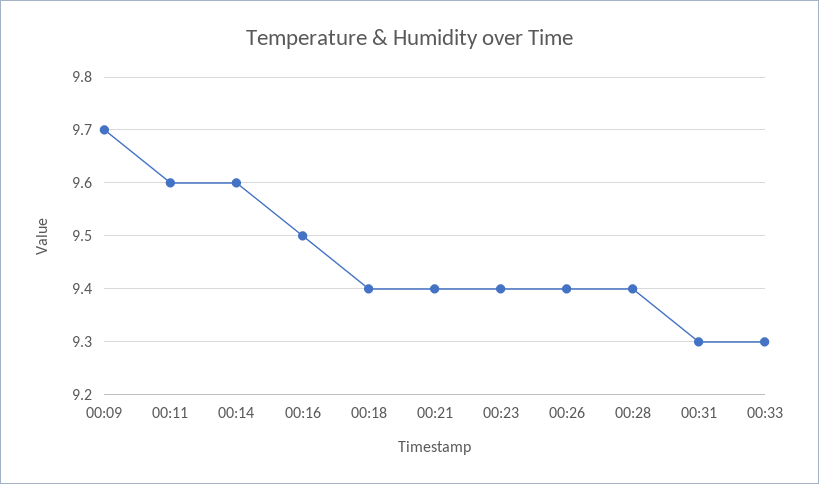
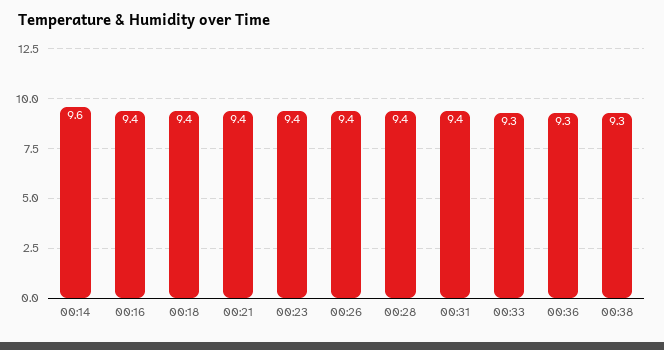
00:09: 9.7 -> none
00:11: 9.6 -> none
00:16: 9.5 -> 9.4
00:31: 9.3 -> 9.4
00:36: none -> 9.3
00:38: none -> 9.3

